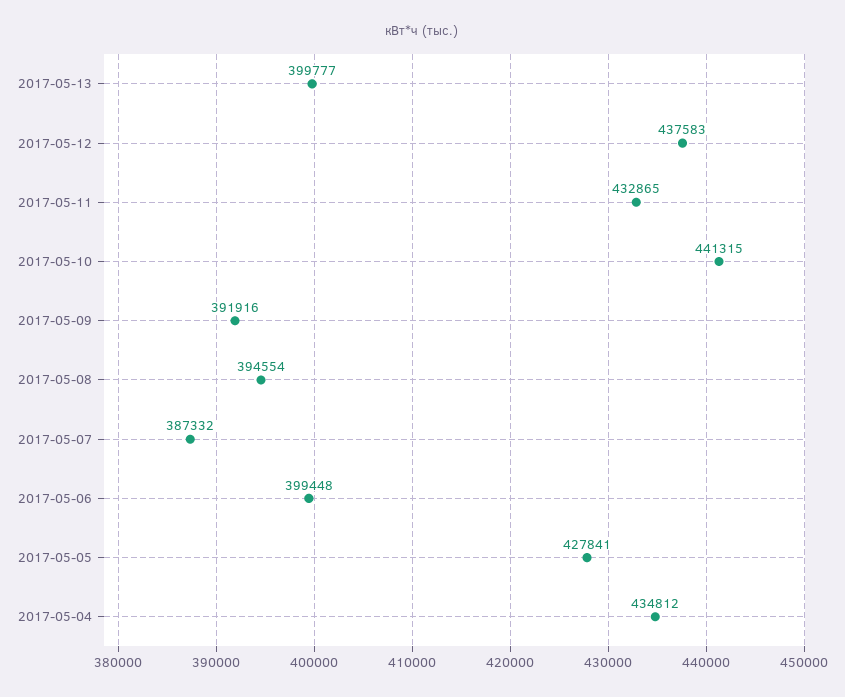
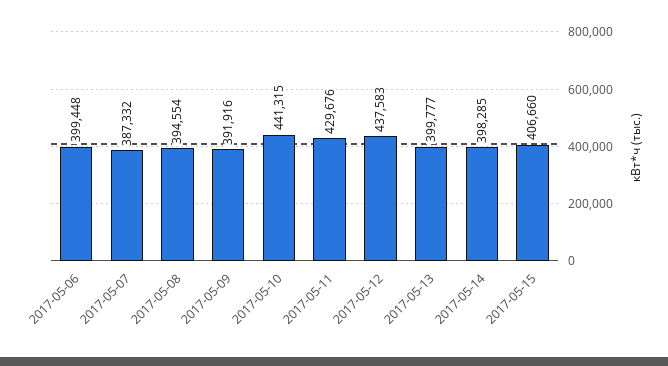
2017-05-11: 432865 -> 429676
2017-05-05: 427841 -> none
2017-05-04: 434812 -> none
2017-05-14: none -> 398285
2017-05-15: none -> 406660

